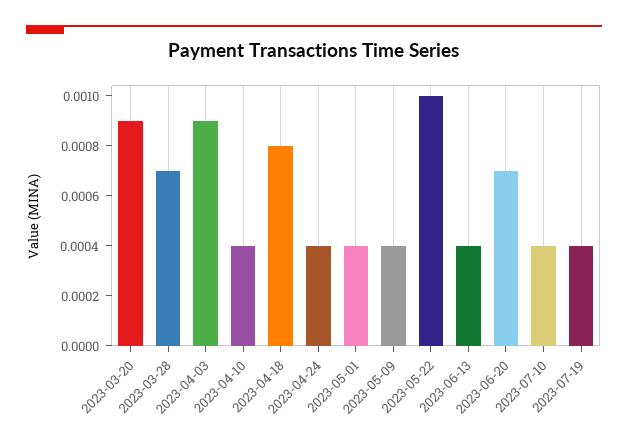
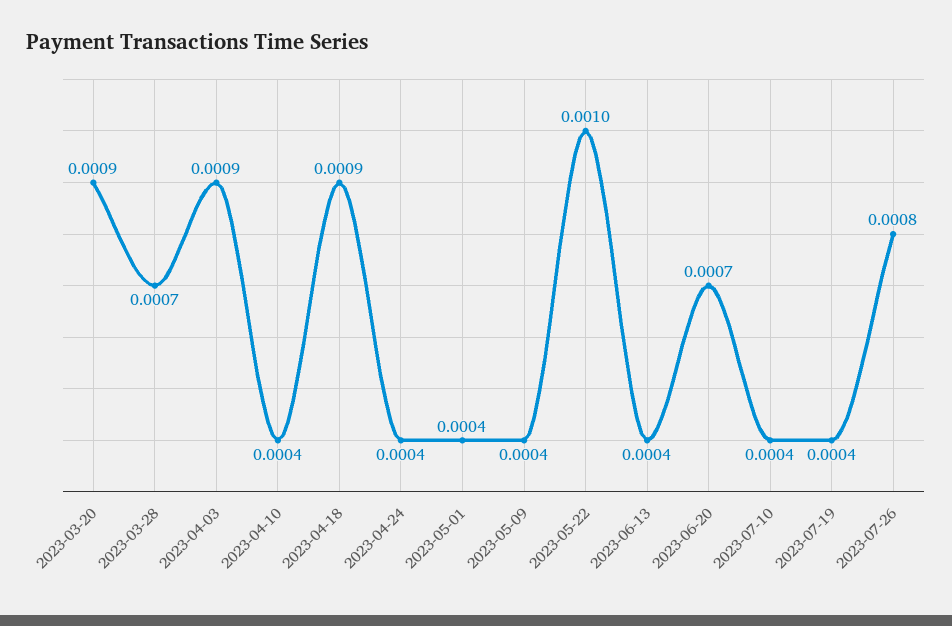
2023-04-18: 0.0008 -> 0.0009
2023-07-26: none -> 0.0008

